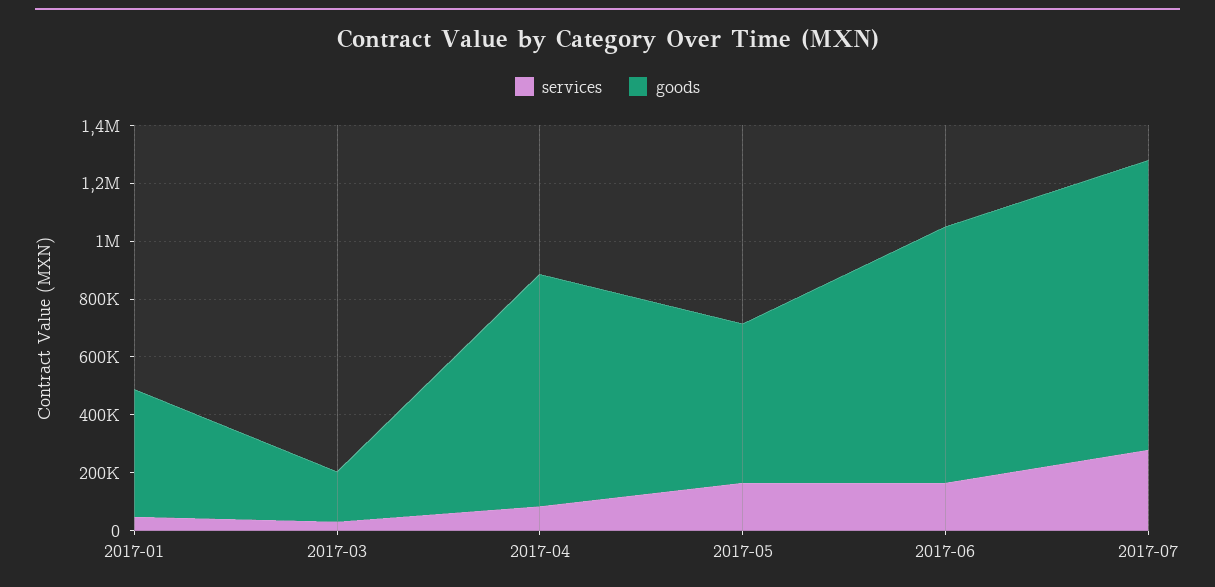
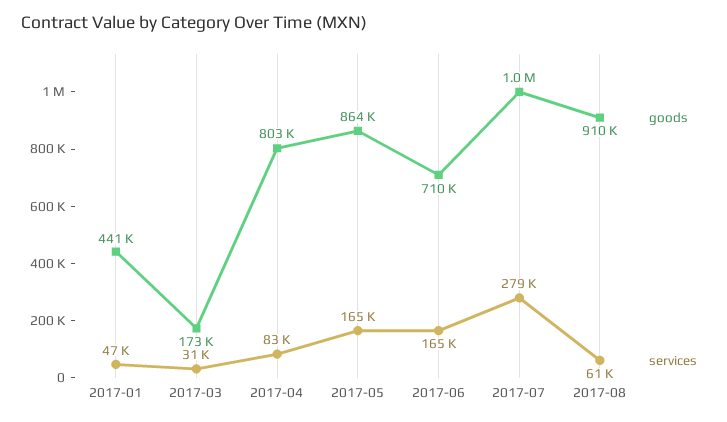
goods, 2017-05: 550000 -> 864000
goods, 2017-06: 900000 -> 710000
goods, 2017-08: none -> 910000
services, 2017-08: none -> 61000

